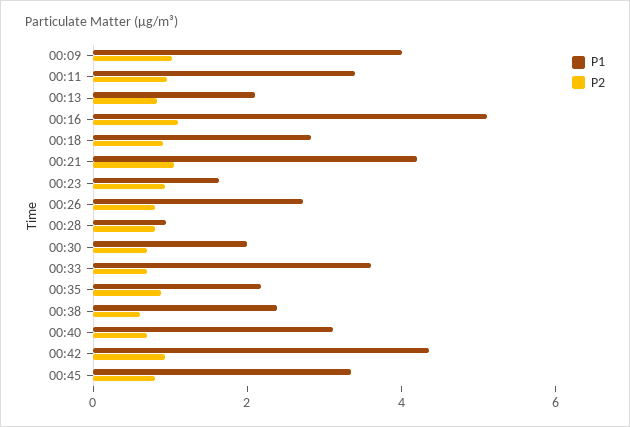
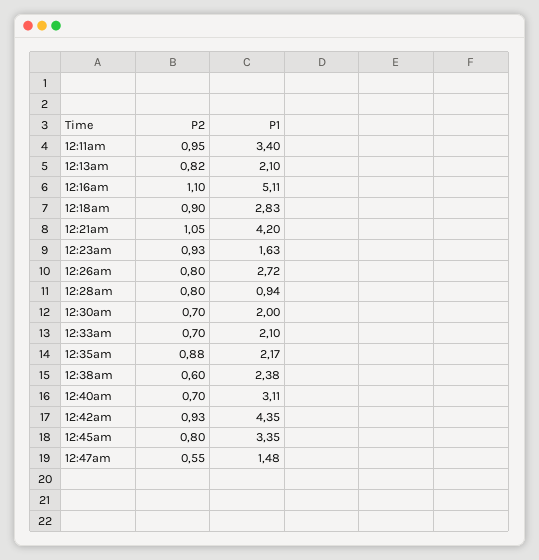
P1, 00:09: 4 -> none
P2, 00:09: 1 -> none
P1, 00:33: 3.5 -> 2.1
P2, 12:47am: none -> 0.55
P1, 12:47am: none -> 1.48

